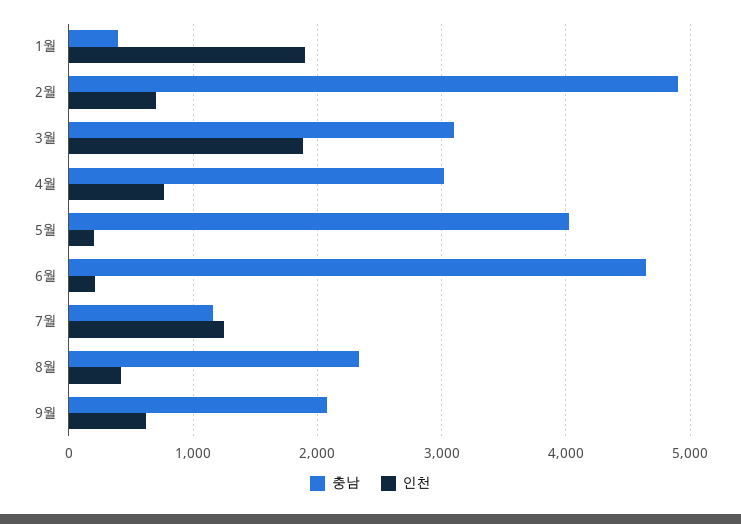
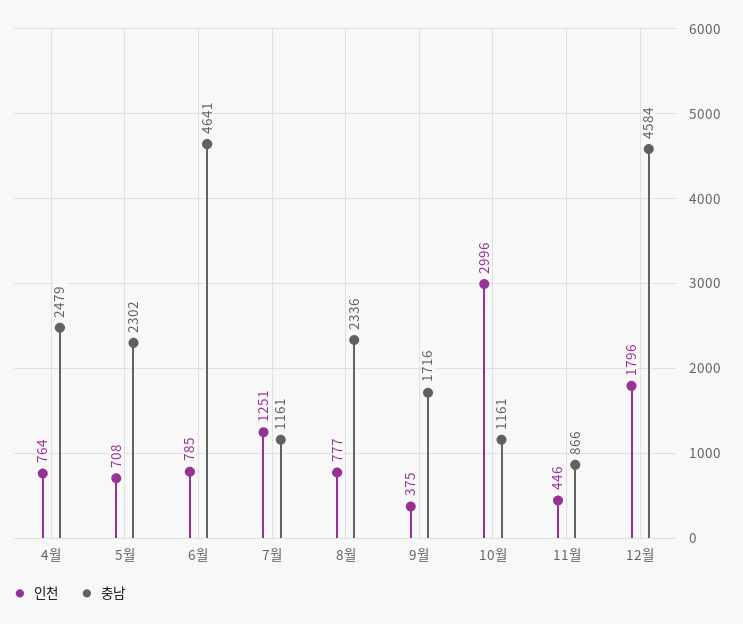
충남, 1월: 400 -> none
인천, 1월: 1900 -> none
충남, 2월: 4900 -> none
인천, 2월: 700 -> none
충남, 3월: 3100 -> none
인천, 3월: 1900 -> none
충남, 4월: 3000 -> 2479
충남, 5월: 4000 -> 2302
인천, 5월: 200 -> 708
인천, 6월: 200 -> 785
인천, 8월: 400 -> 777
충남, 9월: 2100 -> 1716
인천, 9월: 600 -> 375
인천, 10월: none -> 2996
충남, 10월: none -> 1161
인천, 11월: none -> 446
충남, 11월: none -> 866
인천, 12월: none -> 1796
충남, 12월: none -> 4584

